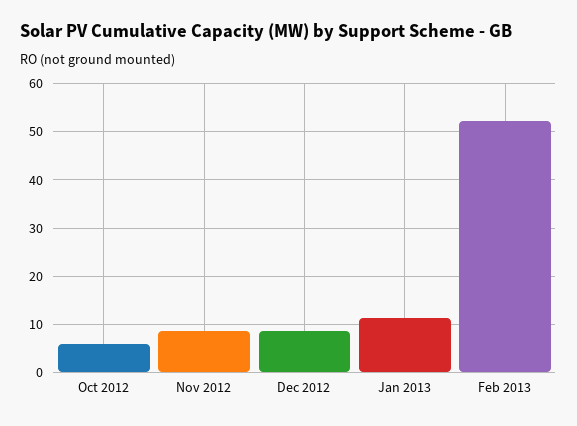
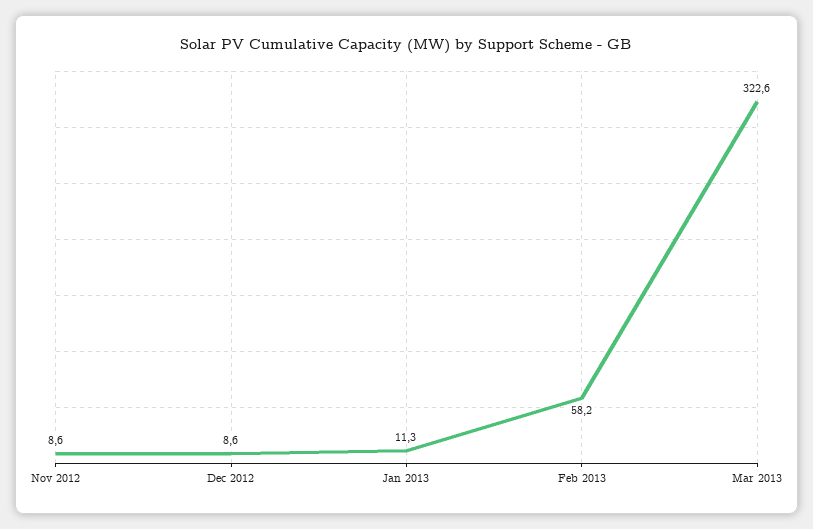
Oct 2012: 6 -> none
Feb 2013: 52 -> 58.2
Mar 2013: none -> 322.6

